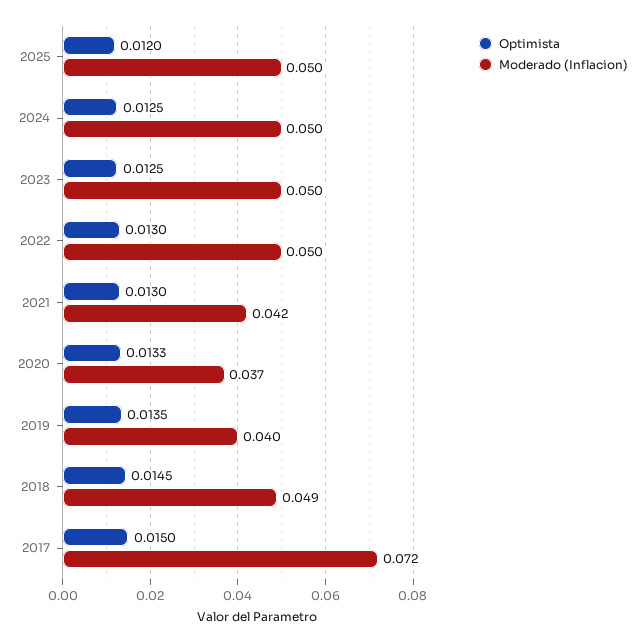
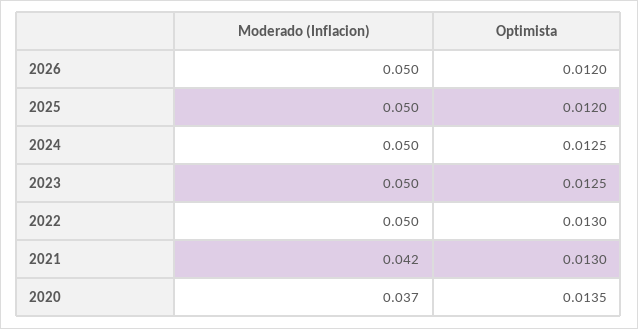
Optimista, 2020: 0.0133 -> 0.0135
Optimista, 2019: 0.0135 -> none
Moderado (Inflacion), 2019: 0.04 -> none
Optimista, 2018: 0.0145 -> none
Moderado (Inflacion), 2018: 0.049 -> none
Optimista, 2017: 0.015 -> none
Moderado (Inflacion), 2017: 0.072 -> none
Moderado (Inflacion), 2026: none -> 0.05
Optimista, 2026: none -> 0.012

